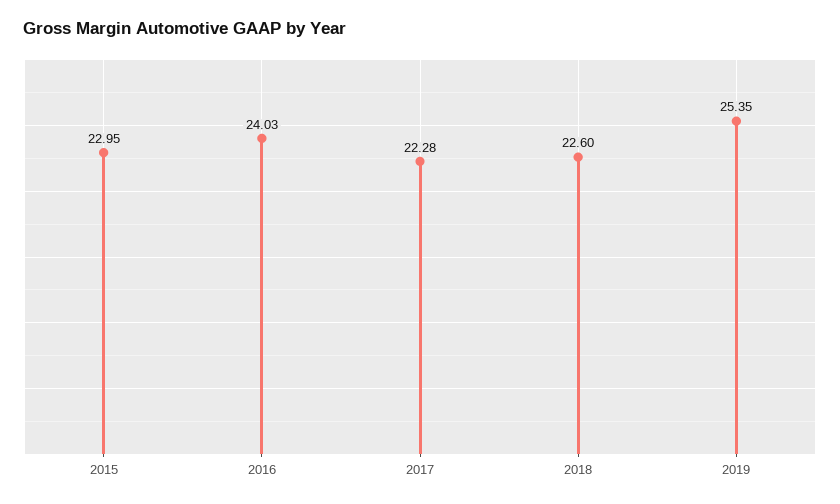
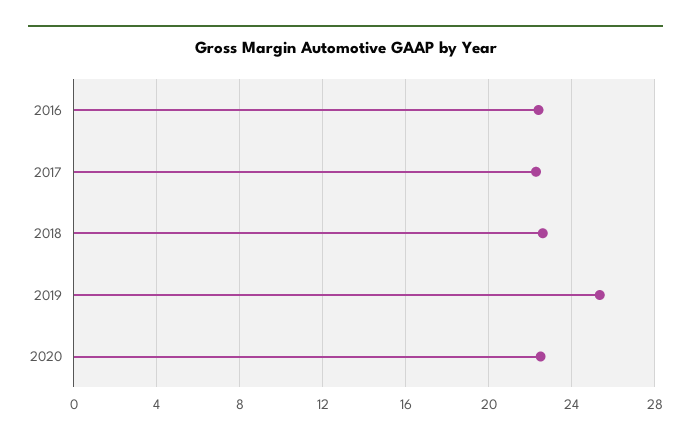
2015: 22.95 -> none
2016: 24.03 -> 22.5
2020: none -> 22.5

